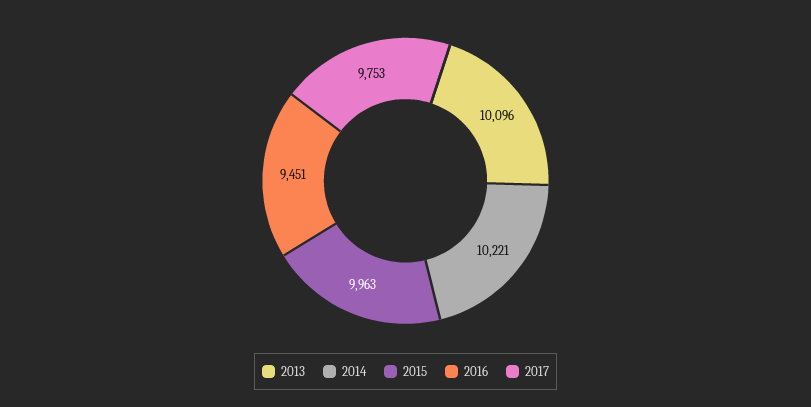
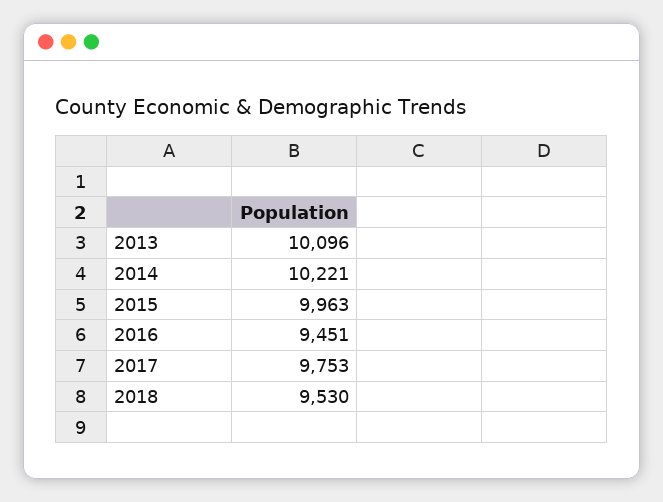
2018: none -> 9530

